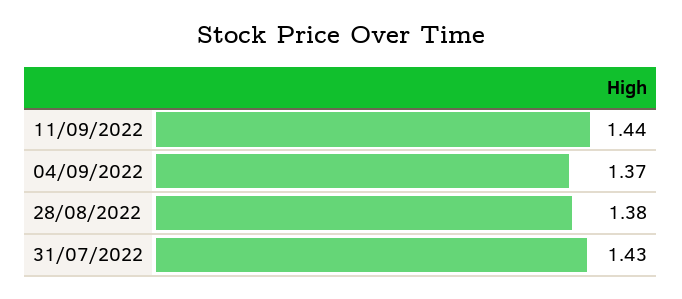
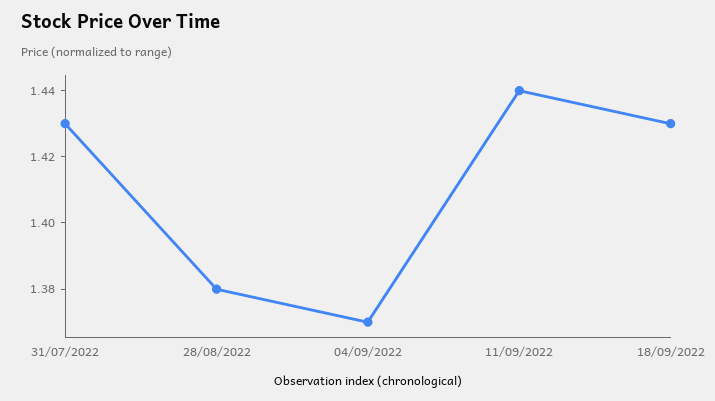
18/09/2022: none -> 1.43

